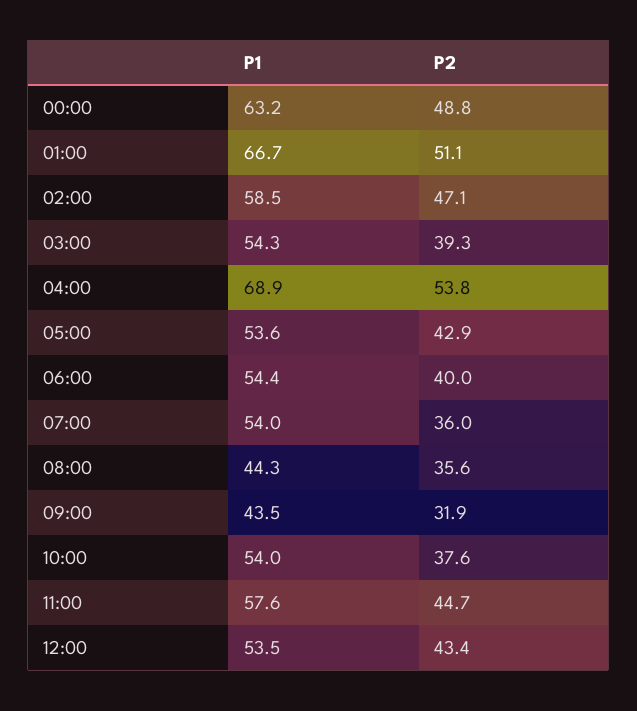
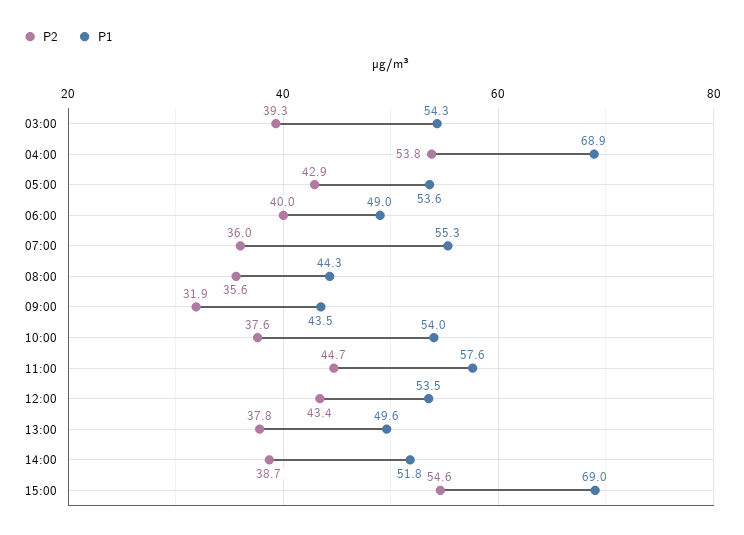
P1, 00:00: 63.2 -> none
P2, 00:00: 48.8 -> none
P1, 01:00: 66.7 -> none
P2, 01:00: 51.1 -> none
P1, 02:00: 58.5 -> none
P2, 02:00: 47.1 -> none
P1, 06:00: 54.4 -> 49
P1, 07:00: 54 -> 55.3
P2, 13:00: none -> 37.8
P1, 13:00: none -> 49.6
P2, 14:00: none -> 38.7
P1, 14:00: none -> 51.8
P2, 15:00: none -> 54.6
P1, 15:00: none -> 69

